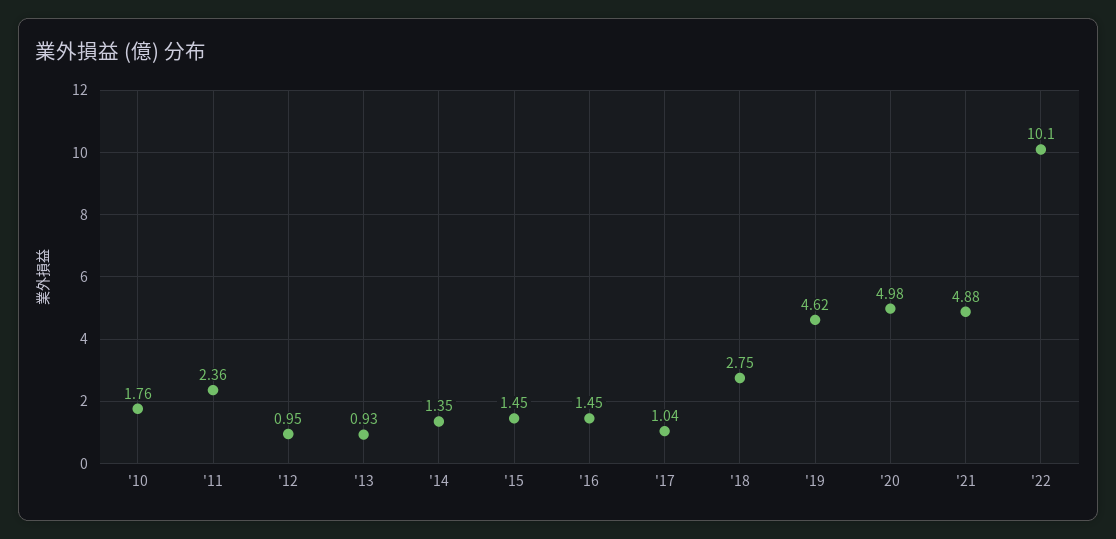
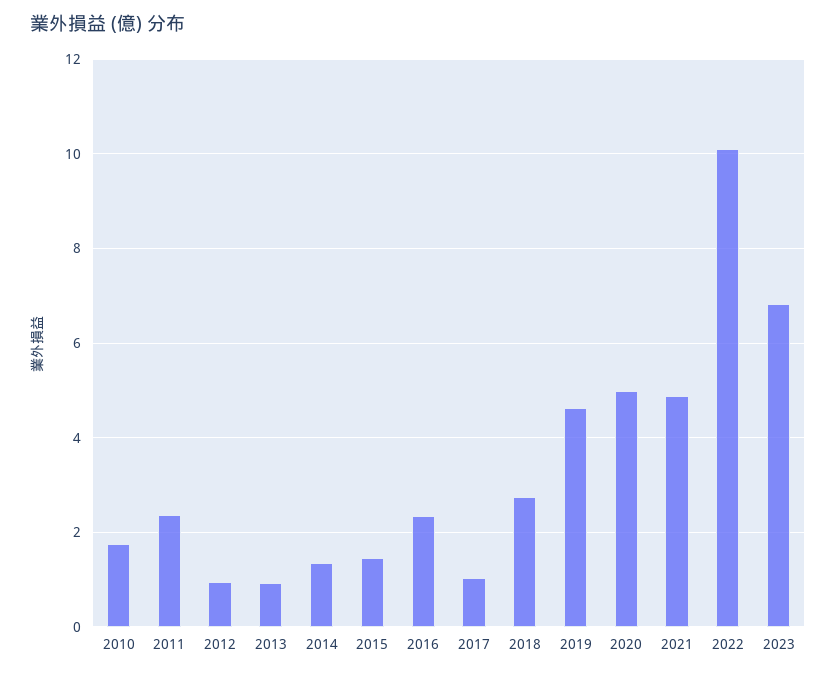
'16: 1.45 -> 2.4
2023: none -> 6.8

